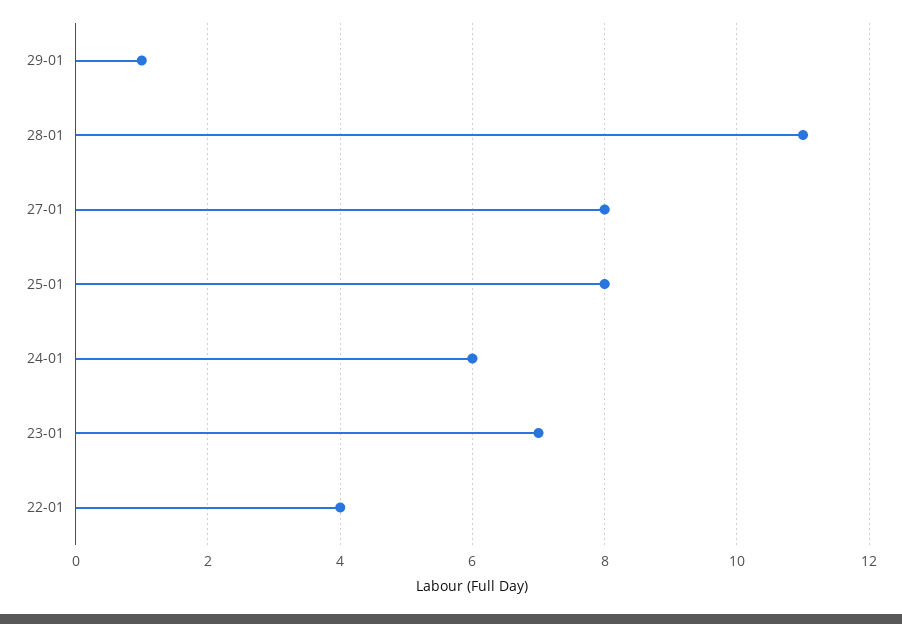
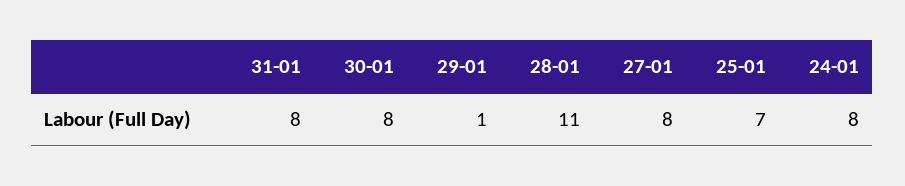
25-01: 8 -> 7
24-01: 6 -> 8
23-01: 7 -> none
22-01: 4 -> none
31-01: none -> 8
30-01: none -> 8

